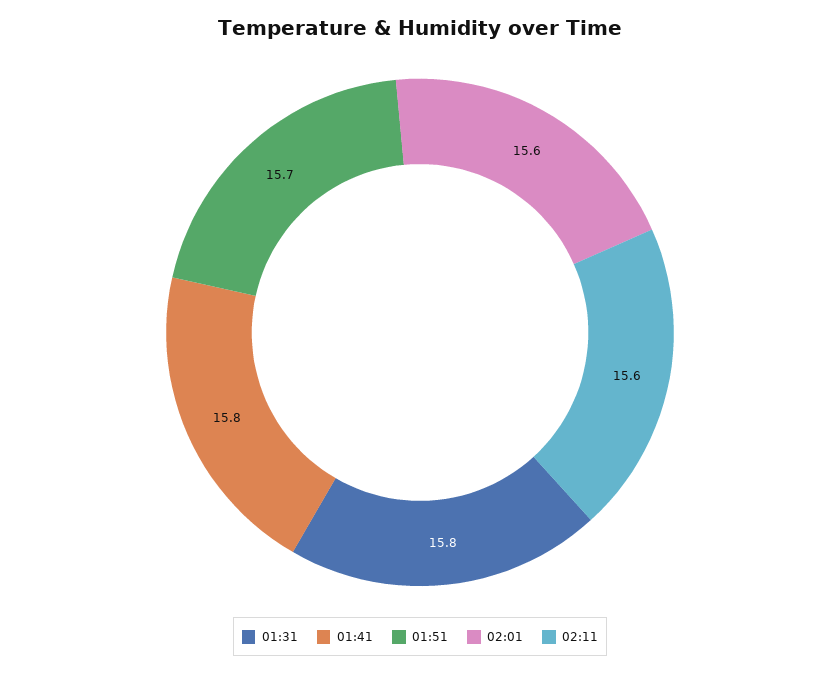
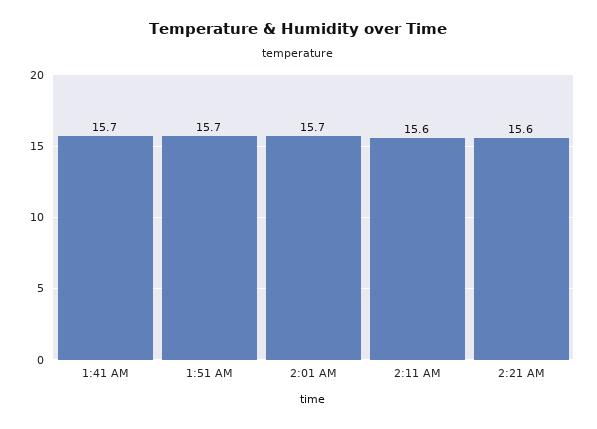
01:31: 15.8 -> none
01:41: 15.8 -> 15.7
02:01: 15.6 -> 15.7
2:21 AM: none -> 15.6

